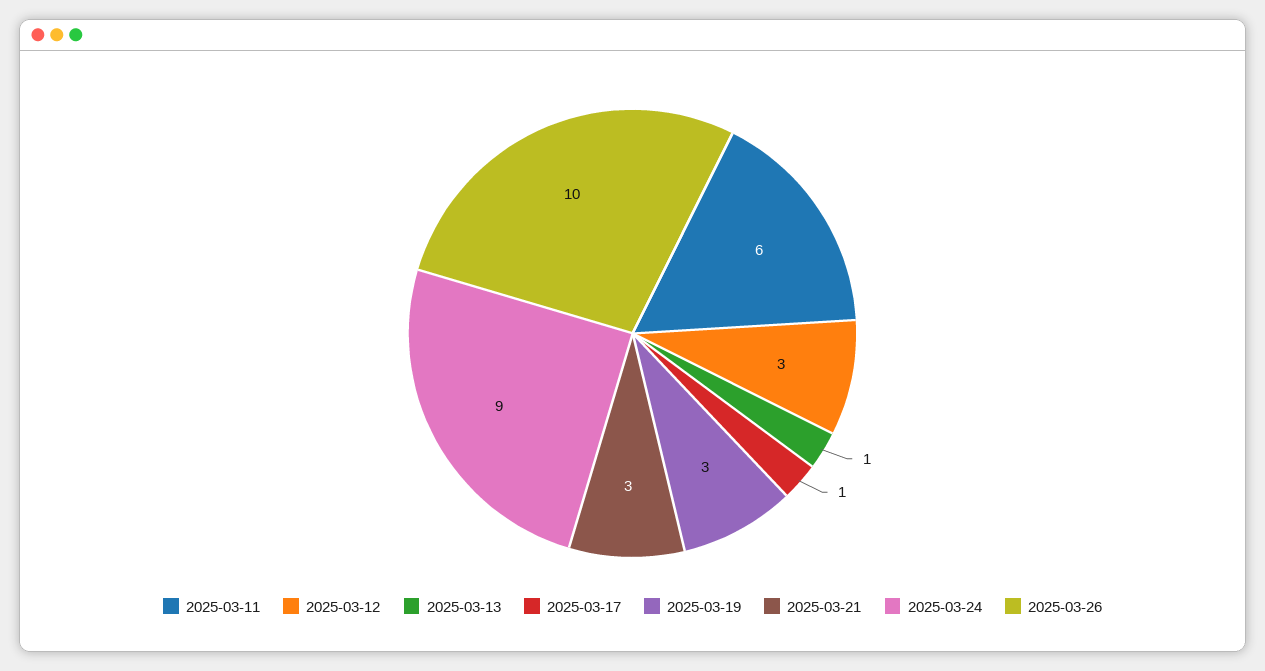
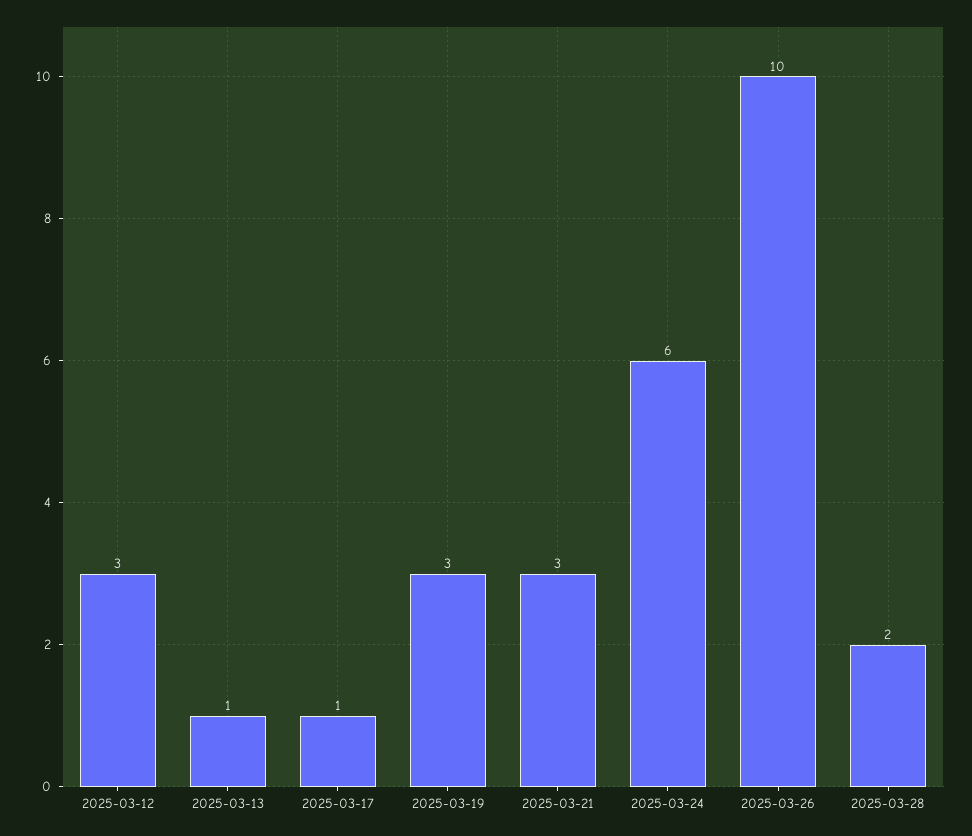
2025-03-11: 6 -> none
2025-03-24: 9 -> 6
2025-03-28: none -> 2

